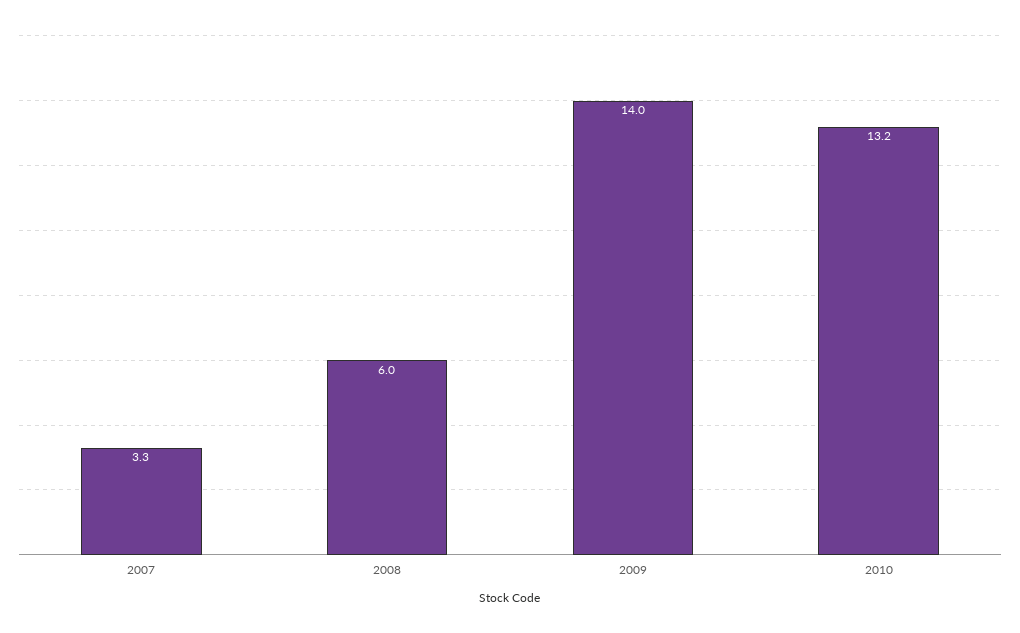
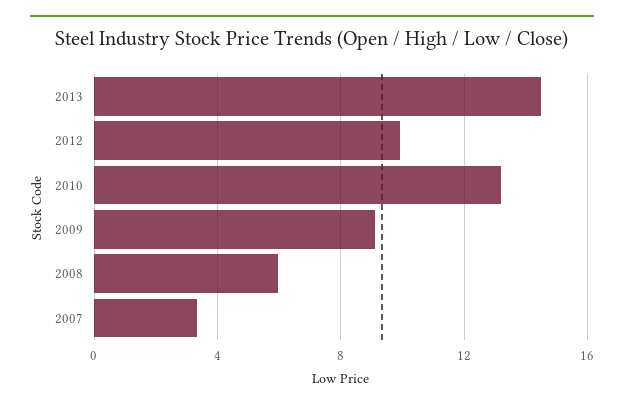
2009: 14 -> 9
2013: none -> 14.5
2012: none -> 10

